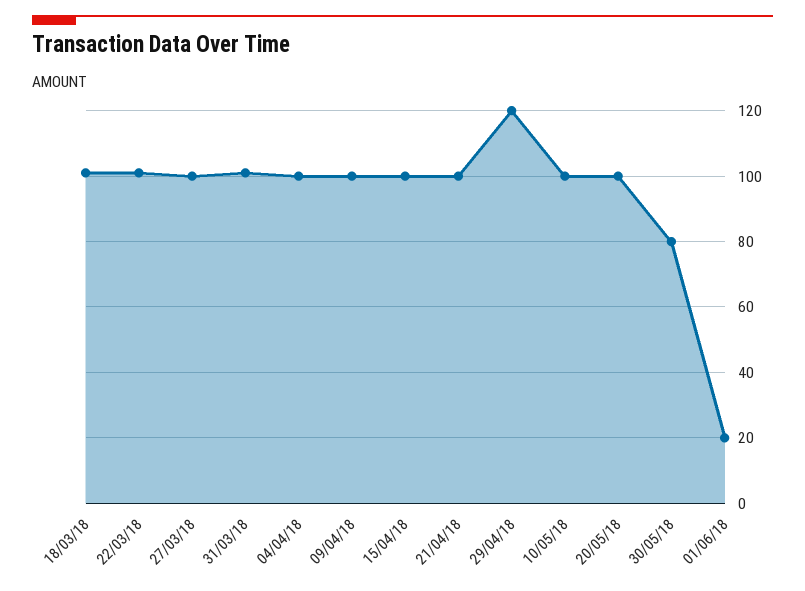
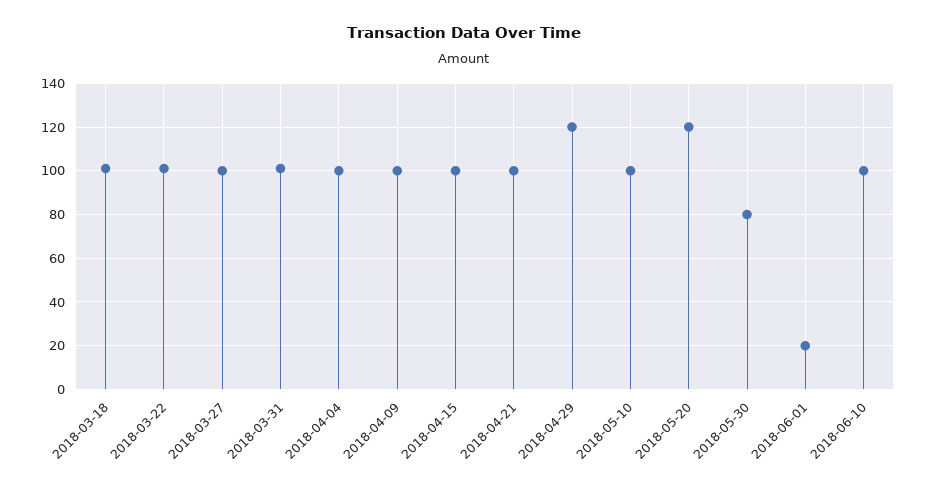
20/05/18: 100 -> 120
2018-06-10: none -> 100

